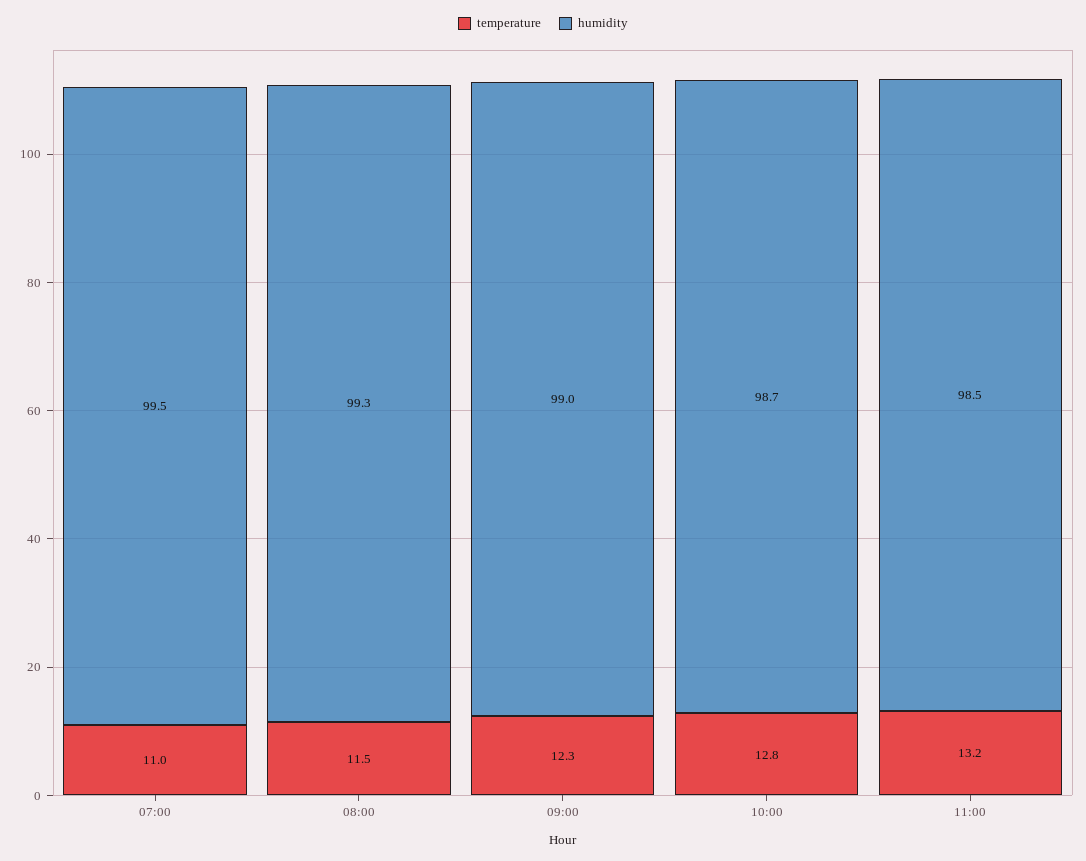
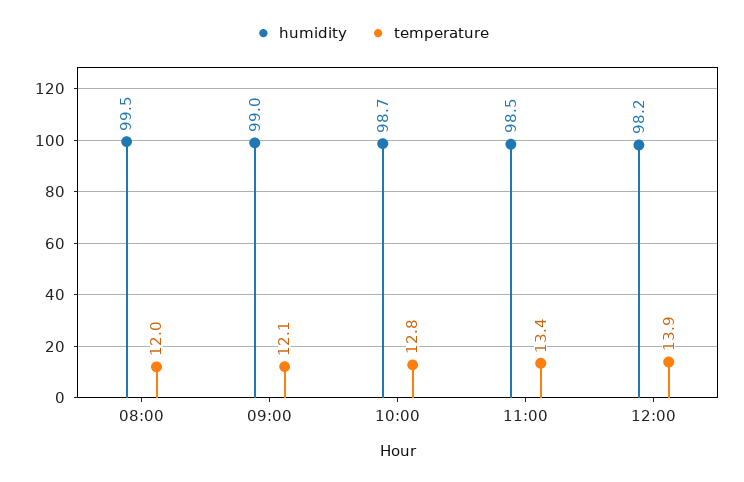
temperature, 07:00: 11 -> none
humidity, 07:00: 99.5 -> none
temperature, 08:00: 11.5 -> 12
humidity, 08:00: 99.3 -> 99.5
temperature, 09:00: 12.3 -> 12.1
temperature, 11:00: 13.2 -> 13.4
humidity, 12:00: none -> 98.2
temperature, 12:00: none -> 13.9

